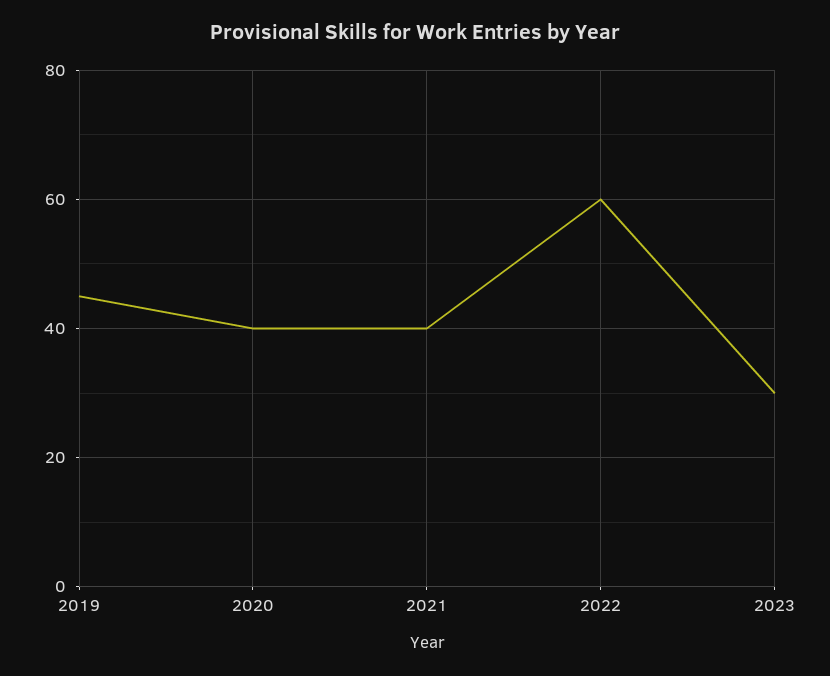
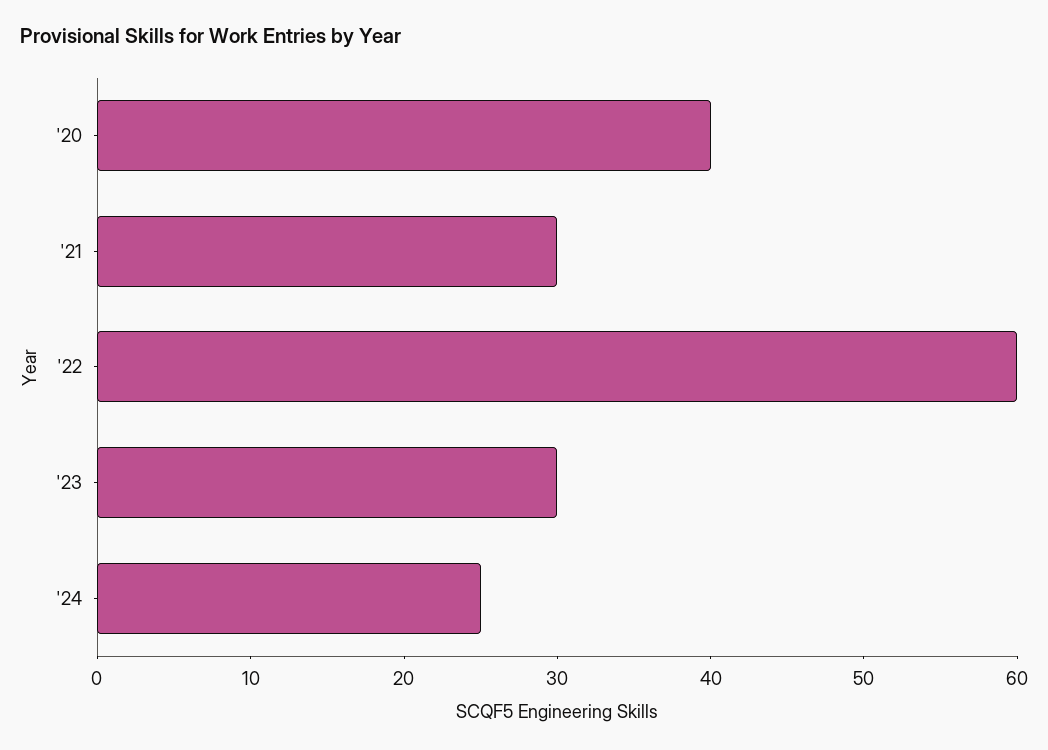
2019: 45 -> none
2021: 40 -> 30
'24: none -> 25

